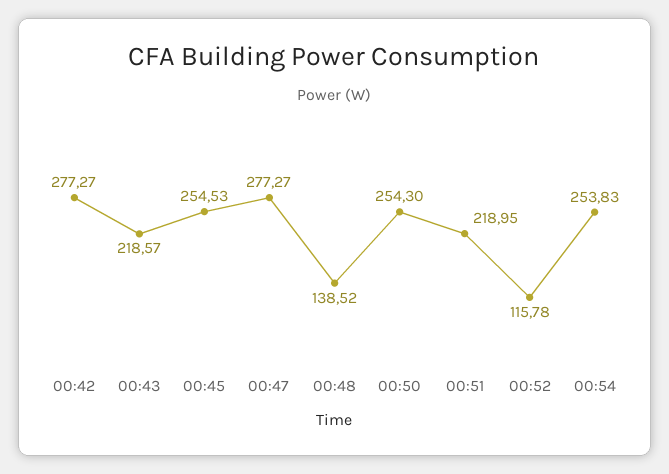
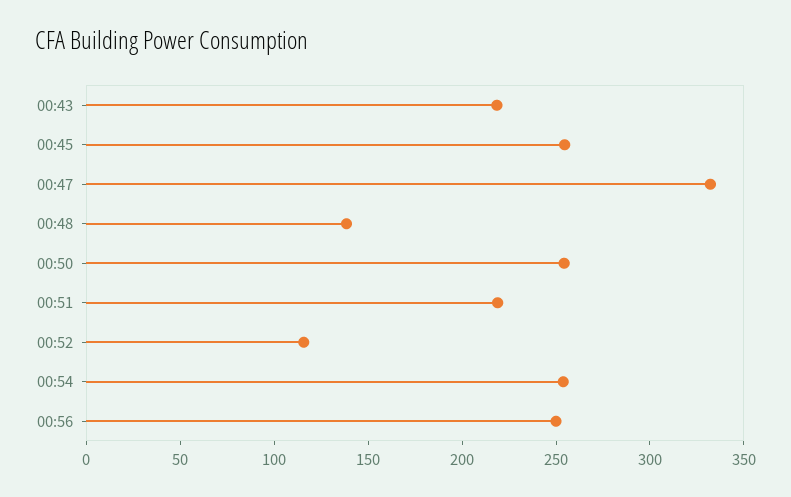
00:42: 277.27 -> none
00:47: 277.27 -> 330
00:56: none -> 250

